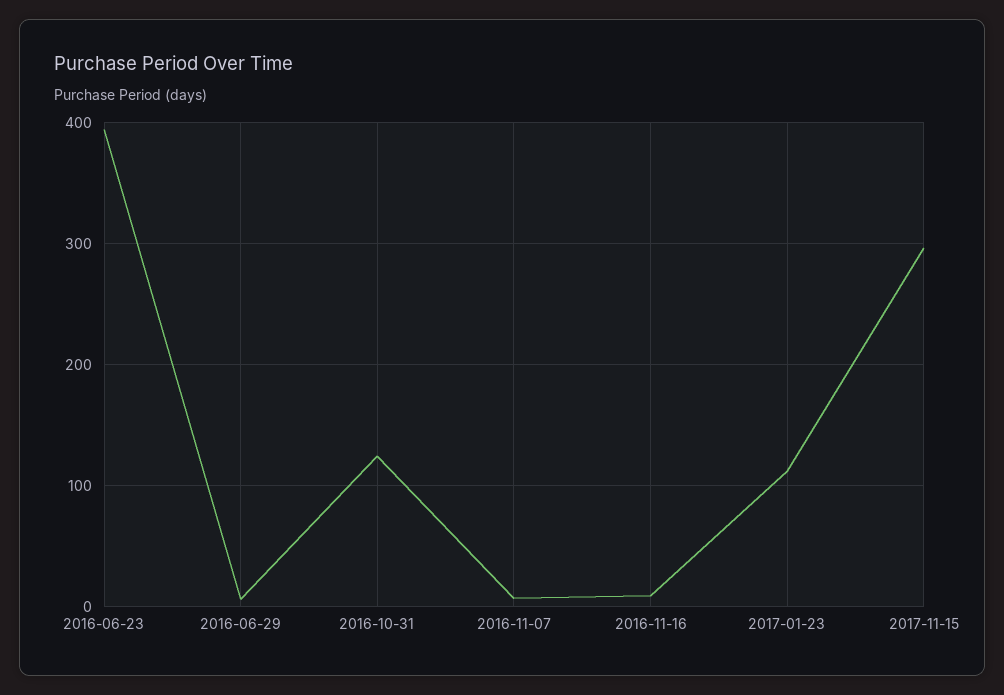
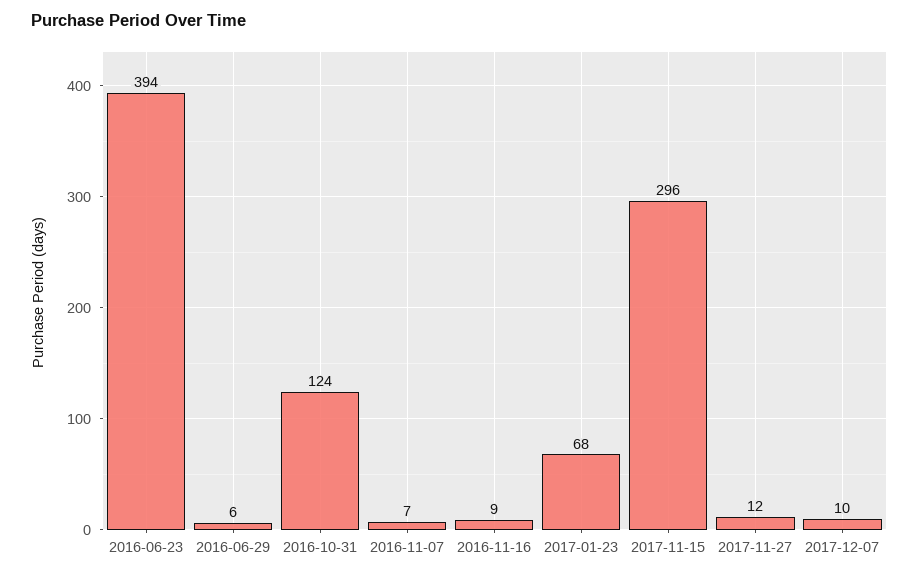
2017-01-23: 110 -> 68
2017-11-27: none -> 12
2017-12-07: none -> 10

